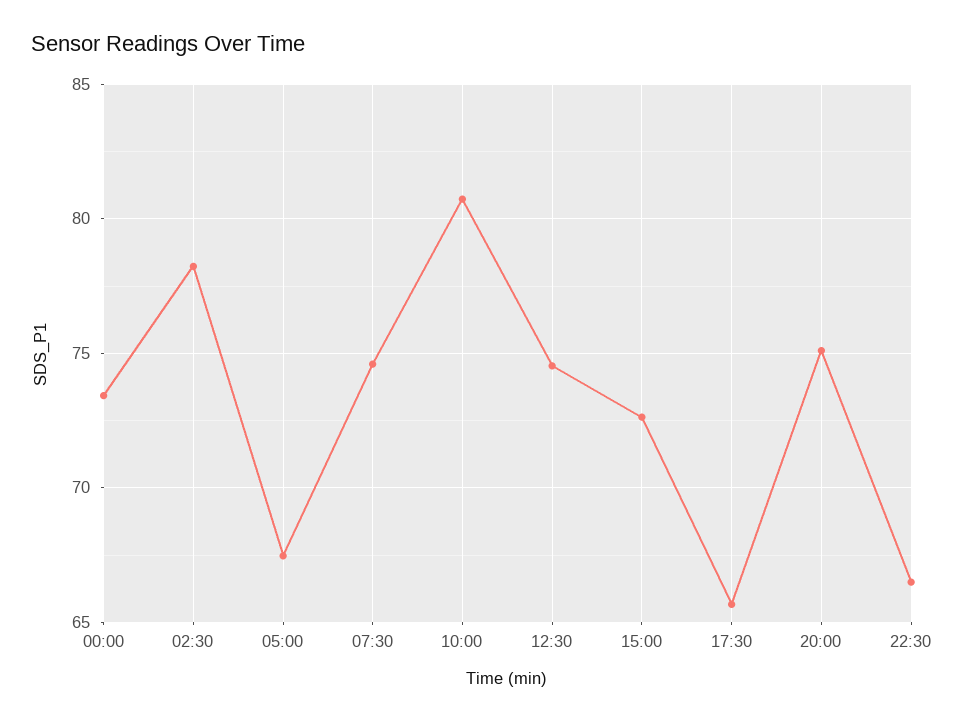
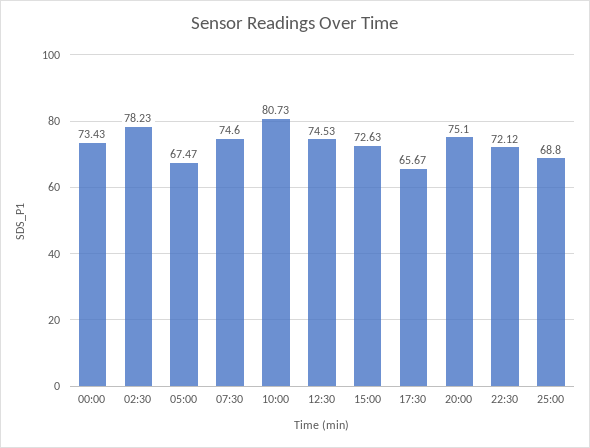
22:30: 66.5 -> 72.12
25:00: none -> 68.8

